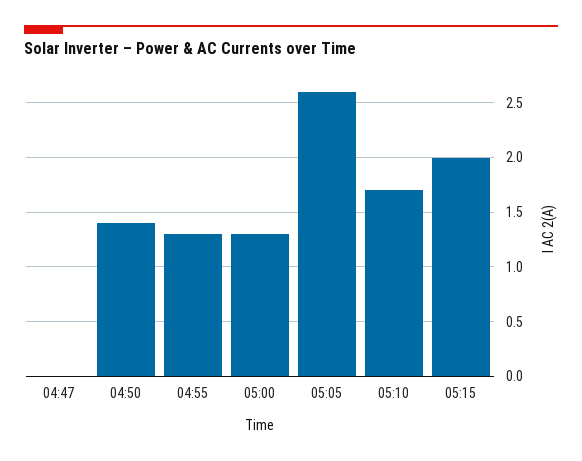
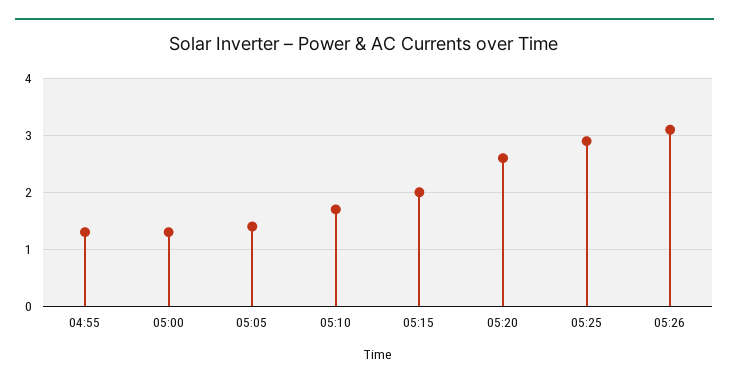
04:47: 0 -> none
04:50: 1.4 -> none
05:05: 2.6 -> 1.5
05:20: none -> 2.5
05:25: none -> 3
05:26: none -> 3

